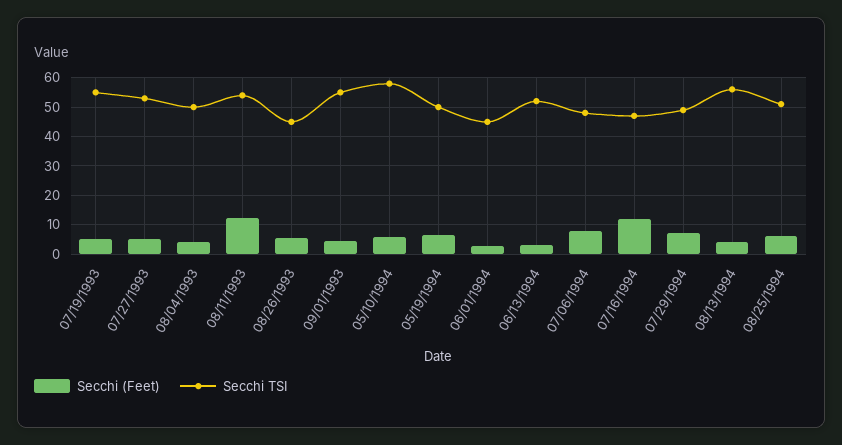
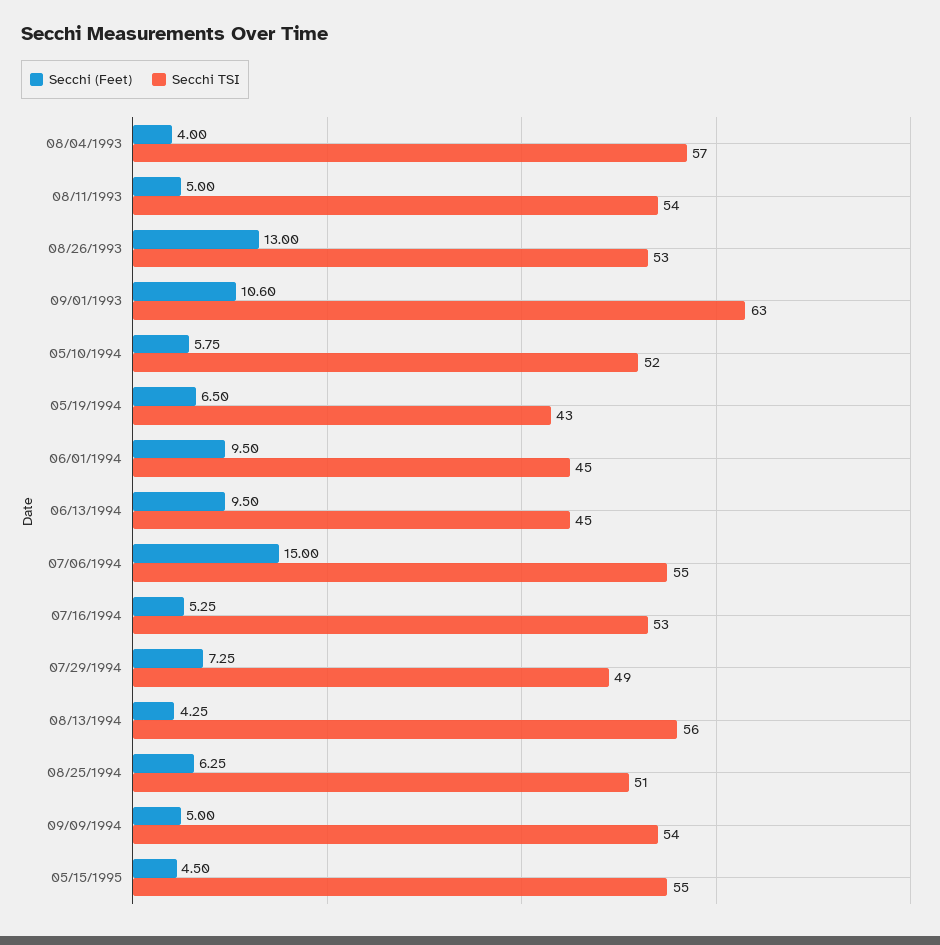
Secchi (Feet), 07/19/1993: 5 -> none
Secchi TSI, 07/19/1993: 55 -> none
Secchi (Feet), 07/27/1993: 5 -> none
Secchi TSI, 07/27/1993: 52.5 -> none
Secchi TSI, 08/04/1993: 50 -> 57
Secchi (Feet), 08/11/1993: 12.5 -> 5
Secchi (Feet), 08/26/1993: 5 -> 13
Secchi TSI, 08/26/1993: 45 -> 53
Secchi (Feet), 09/01/1993: 5 -> 10.6
Secchi TSI, 09/01/1993: 55 -> 63
Secchi TSI, 05/10/1994: 57.5 -> 52
Secchi TSI, 05/19/1994: 50 -> 43
Secchi (Feet), 06/01/1994: 2.5 -> 9.5
Secchi (Feet), 06/13/1994: 2.5 -> 9.5
Secchi TSI, 06/13/1994: 52.5 -> 45
Secchi (Feet), 07/06/1994: 7.5 -> 15
Secchi TSI, 07/06/1994: 47.5 -> 55
Secchi (Feet), 07/16/1994: 12.5 -> 5.25
Secchi TSI, 07/16/1994: 47.5 -> 53
Secchi (Feet), 09/09/1994: none -> 5
Secchi TSI, 09/09/1994: none -> 54
Secchi (Feet), 05/15/1995: none -> 4.5
Secchi TSI, 05/15/1995: none -> 55

